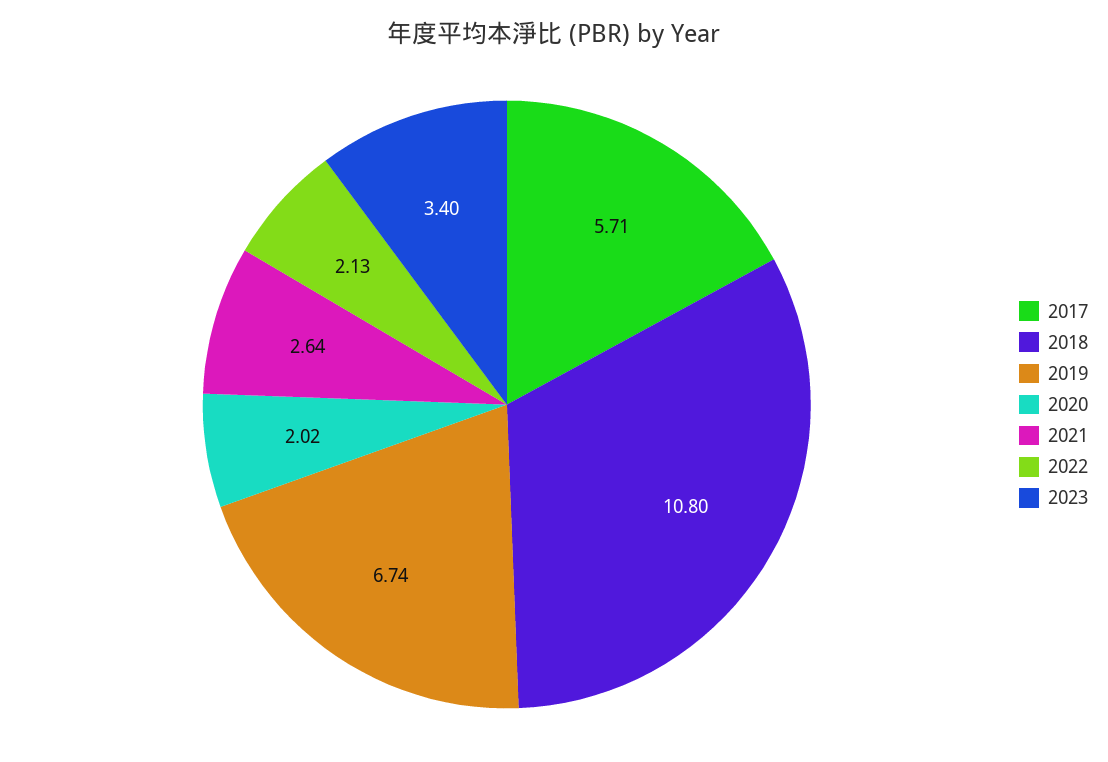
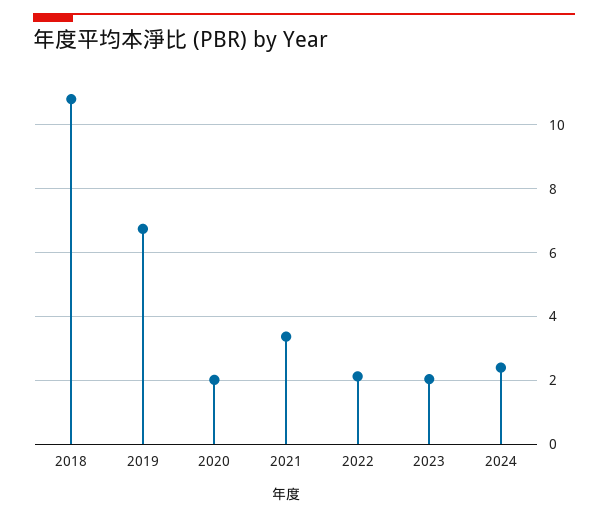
2017: 5.71 -> none
2021: 2.64 -> 3.4
2023: 3.4 -> 2
2024: none -> 2.4

